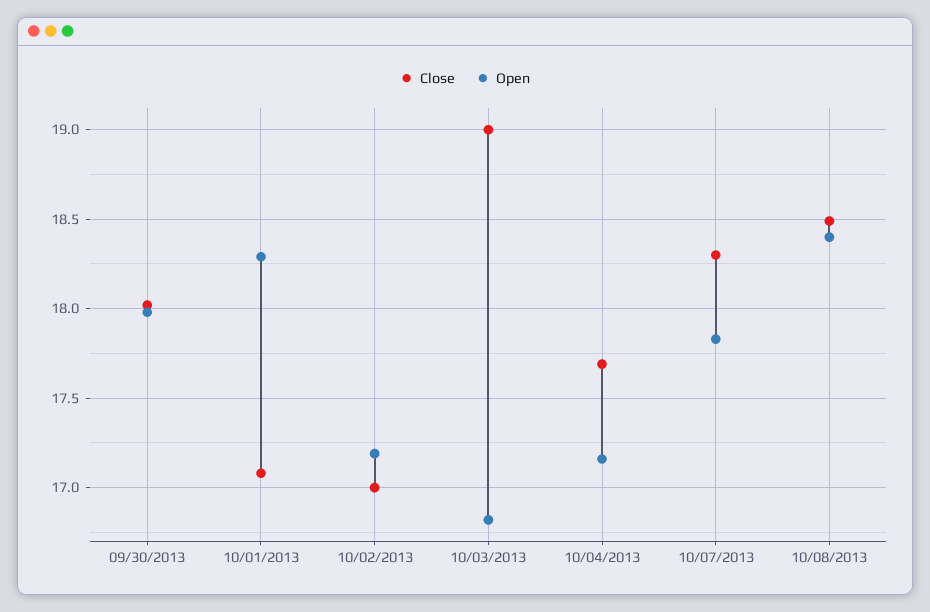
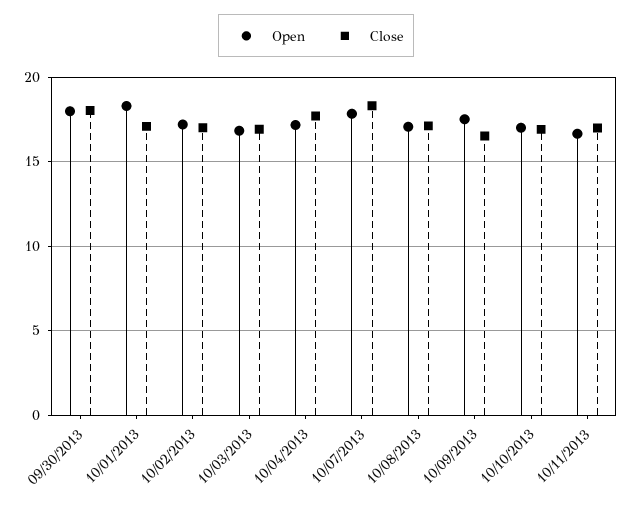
Close, 10/03/2013: 19 -> 17
Close, 10/08/2013: 18.5 -> 17
Open, 10/08/2013: 18.4 -> 17
Open, 10/09/2013: none -> 17.5
Close, 10/09/2013: none -> 16.5
Open, 10/10/2013: none -> 17
Close, 10/10/2013: none -> 17
Open, 10/11/2013: none -> 16.5
Close, 10/11/2013: none -> 17

